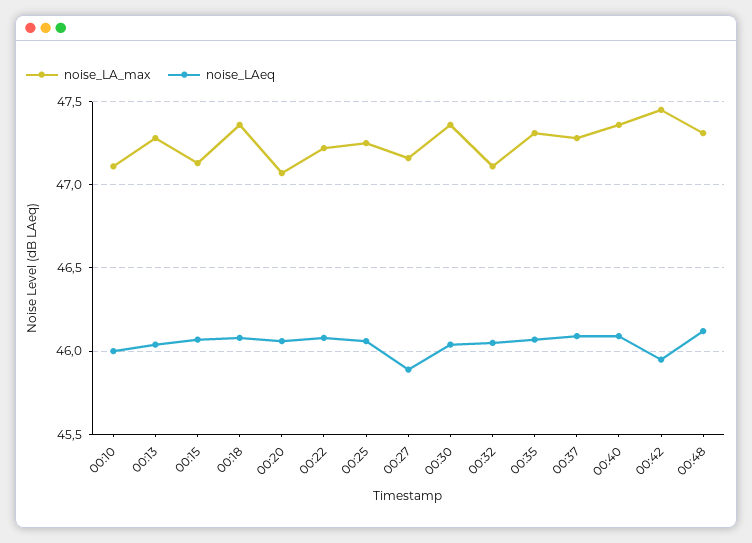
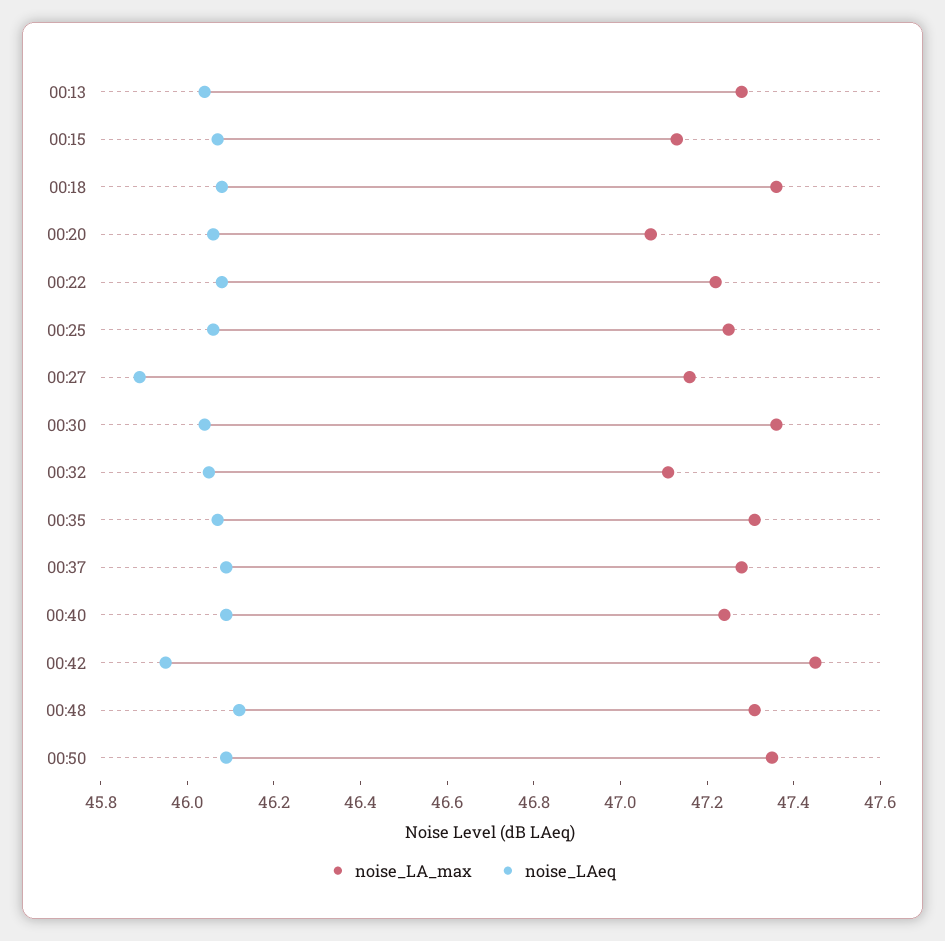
noise_LA_max, 00:10: 47.1 -> none
noise_LAeq, 00:10: 46 -> none
noise_LA_max, 00:40: 47.35 -> 47.25
noise_LA_max, 00:50: none -> 47.35
noise_LAeq, 00:50: none -> 46.1

